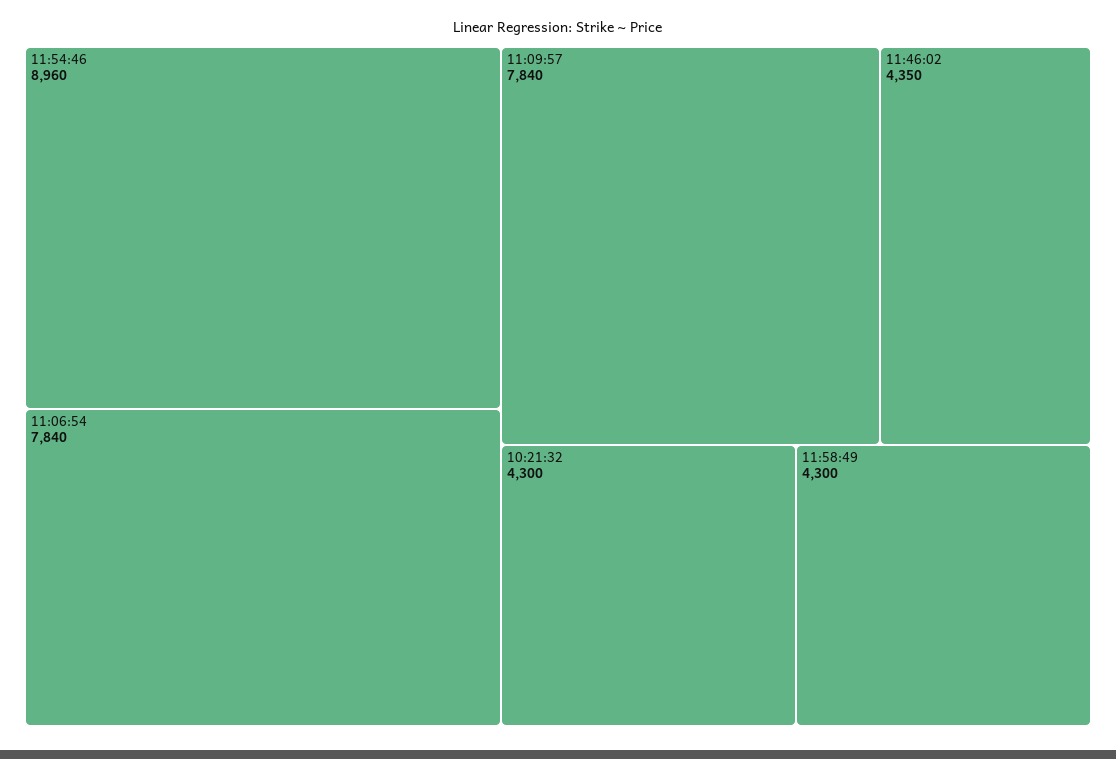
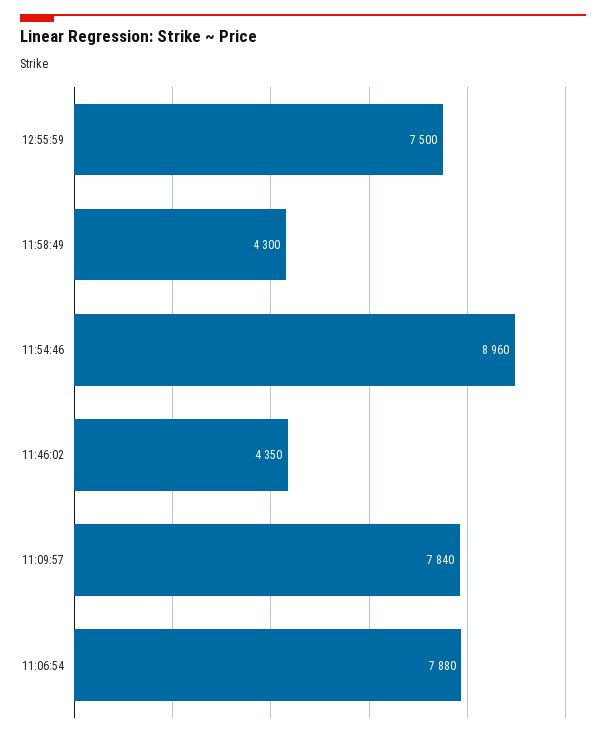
11:06:54: 7840 -> 7880
10:21:32: 4300 -> none
12:55:59: none -> 7500

